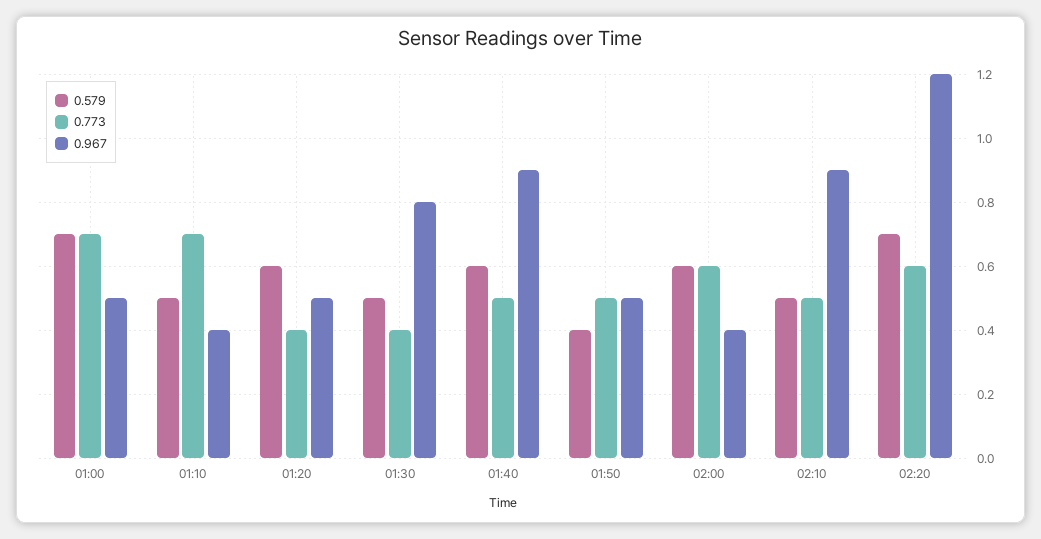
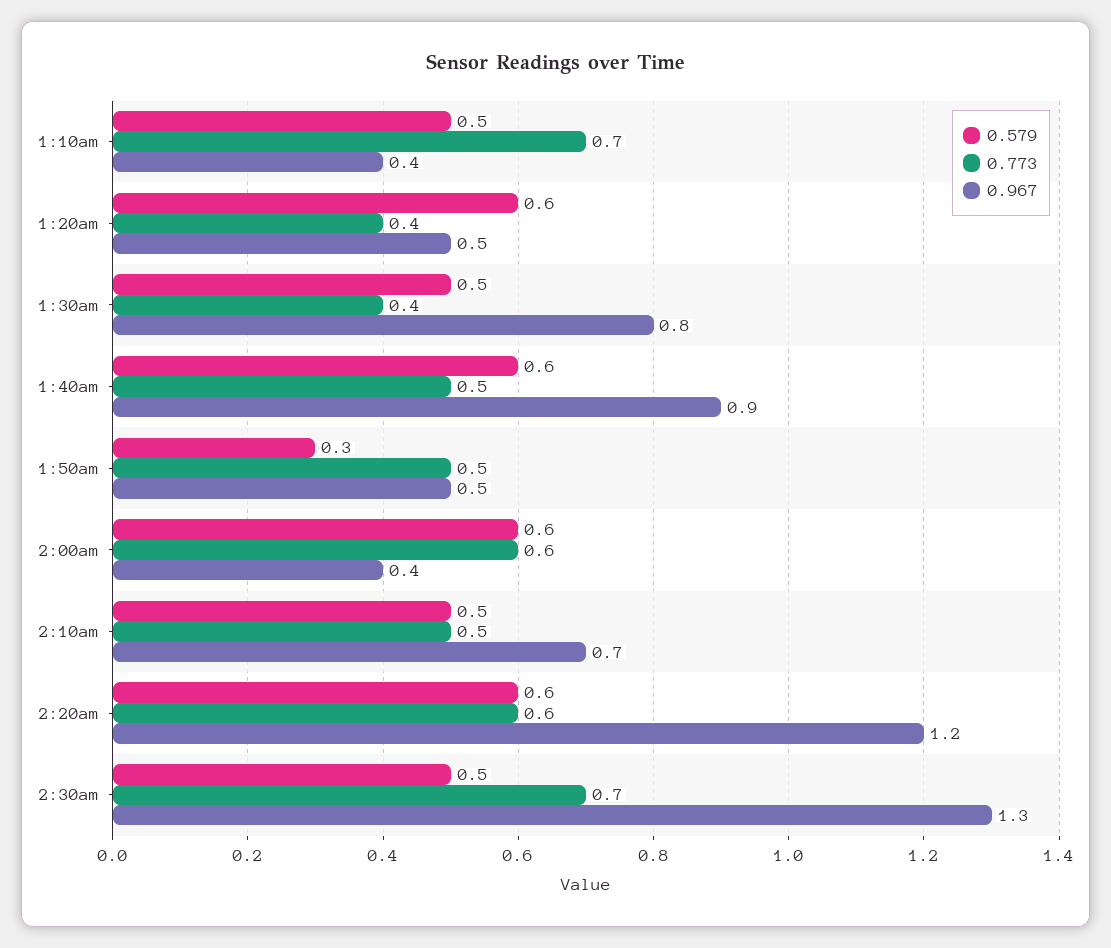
0.579, 01:00: 0.7 -> none
0.773, 01:00: 0.7 -> none
0.967, 01:00: 0.5 -> none
0.579, 01:50: 0.4 -> 0.3
0.967, 02:10: 0.9 -> 0.7
0.579, 02:20: 0.7 -> 0.6
0.579, 2:30am: none -> 0.5
0.773, 2:30am: none -> 0.7
0.967, 2:30am: none -> 1.3

